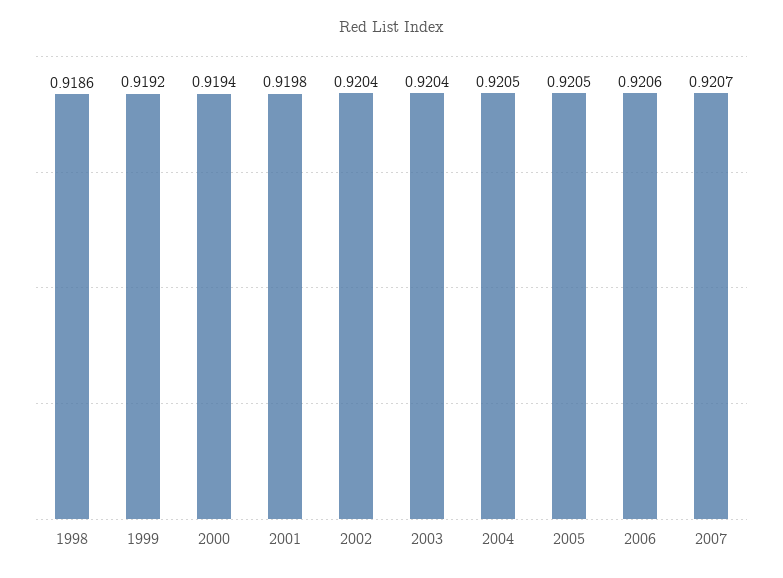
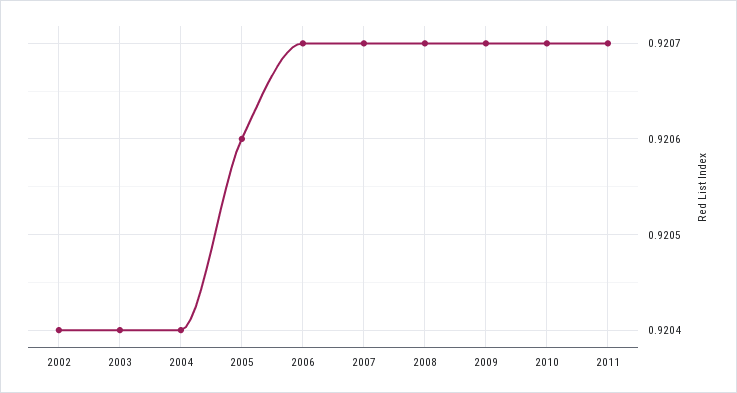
1998: 0.9186 -> none
1999: 0.9192 -> none
2000: 0.9194 -> none
2001: 0.9198 -> none
2004: 0.9205 -> 0.9204
2005: 0.9205 -> 0.9206
2006: 0.9206 -> 0.9207
2008: none -> 0.9207
2009: none -> 0.9207
2010: none -> 0.9207
2011: none -> 0.9207

